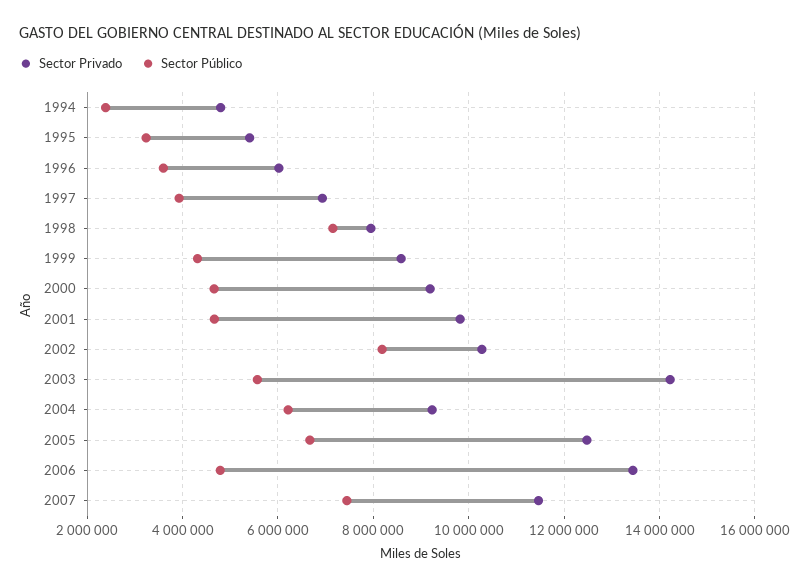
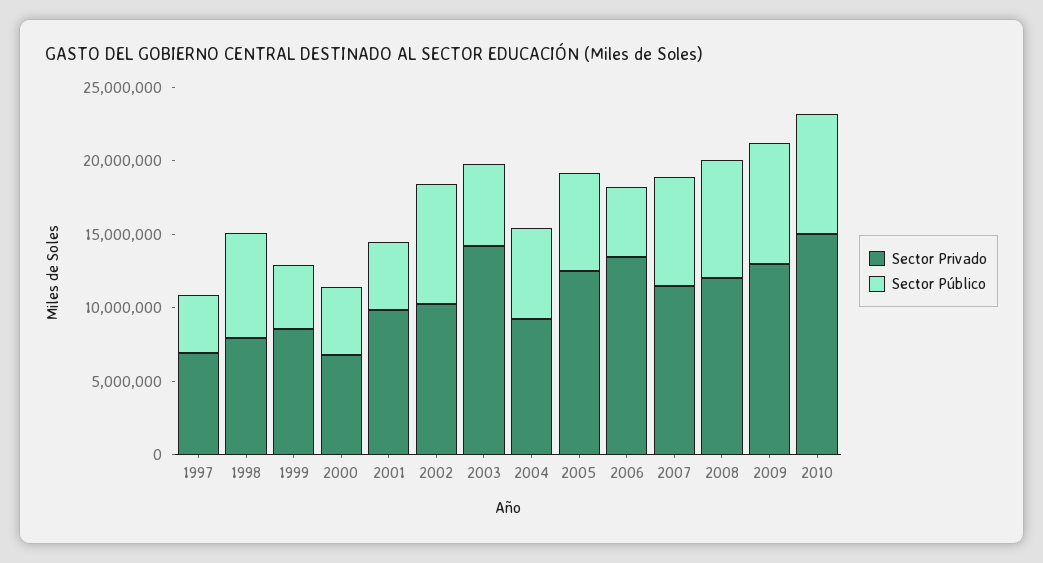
Sector Privado, 1994: 4800000 -> none
Sector Público, 1994: 2400000 -> none
Sector Privado, 1995: 5400000 -> none
Sector Público, 1995: 3200000 -> none
Sector Privado, 1996: 6000000 -> none
Sector Público, 1996: 3600000 -> none
Sector Privado, 2000: 9200000 -> 7000000
Sector Privado, 2008: none -> 12000000
Sector Público, 2008: none -> 8000000
Sector Privado, 2009: none -> 13000000
Sector Público, 2009: none -> 8000000
Sector Privado, 2010: none -> 15000000
Sector Público, 2010: none -> 8000000

